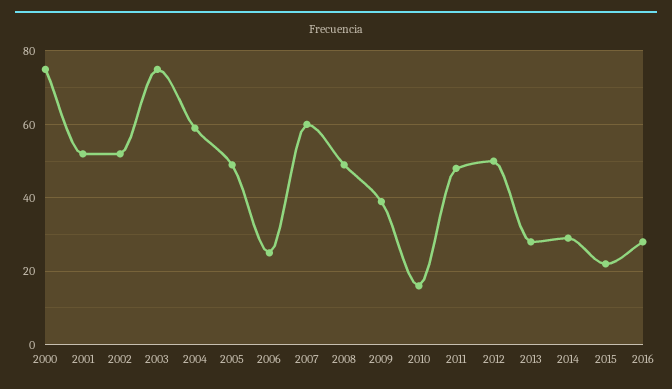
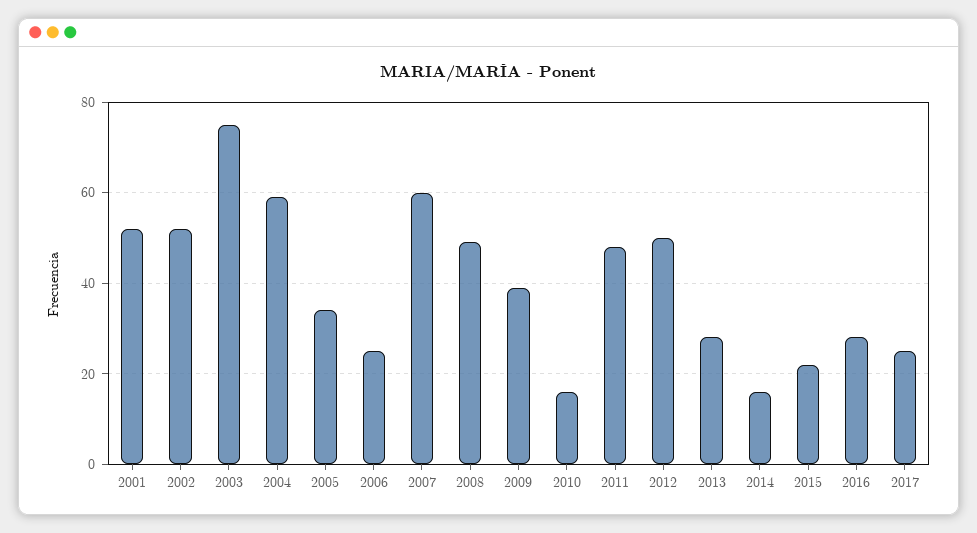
2000: 75 -> none
2005: 50 -> 35
2014: 30 -> 15
2017: none -> 25

